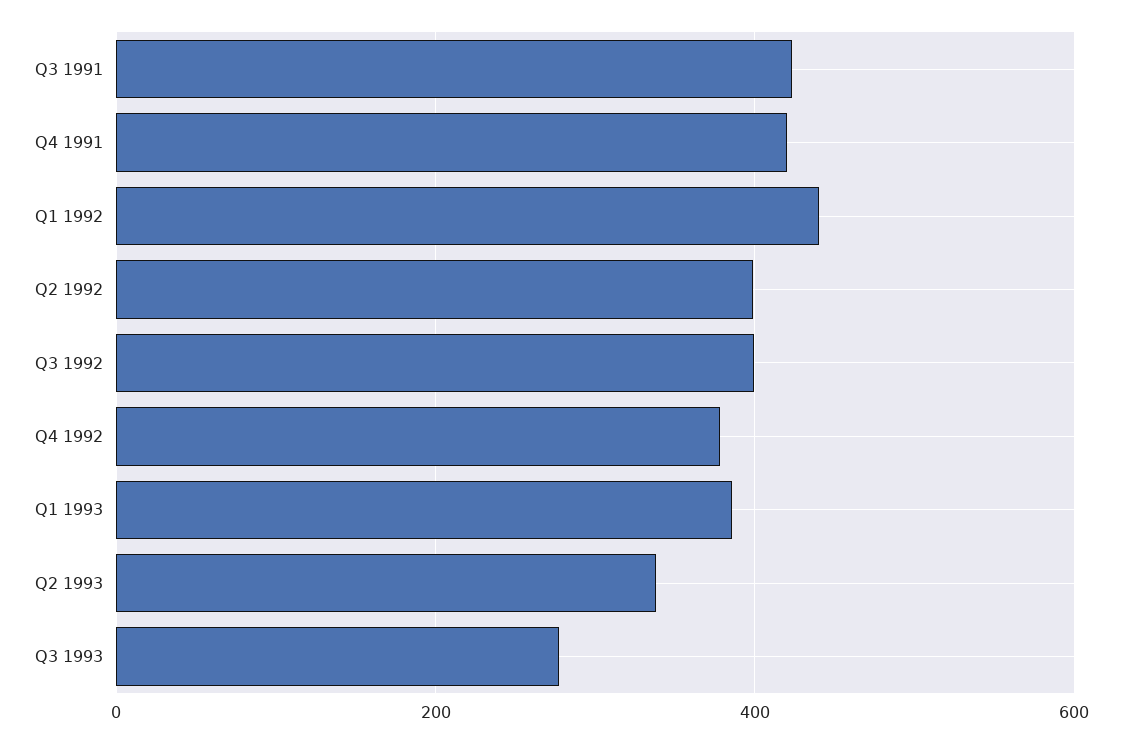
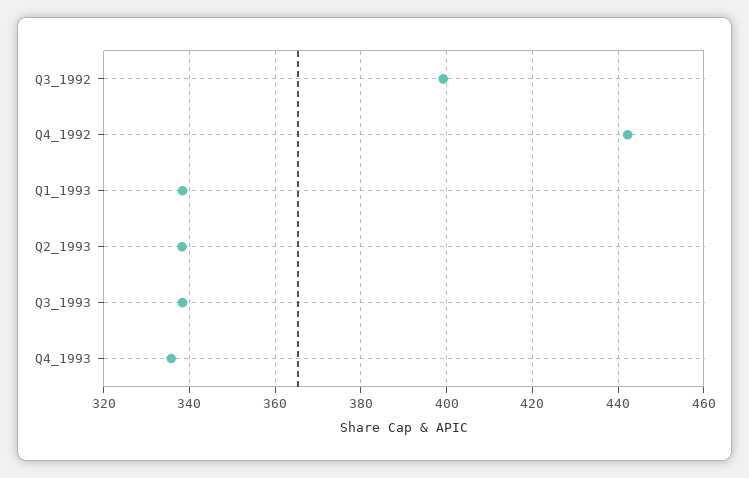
Q3 1991: 420 -> none
Q4 1991: 420 -> none
Q1 1992: 440 -> none
Q2 1992: 400 -> none
Q4 1992: 380 -> 442
Q1 1993: 380 -> 338
Q3 1993: 280 -> 338
Q4_1993: none -> 336

